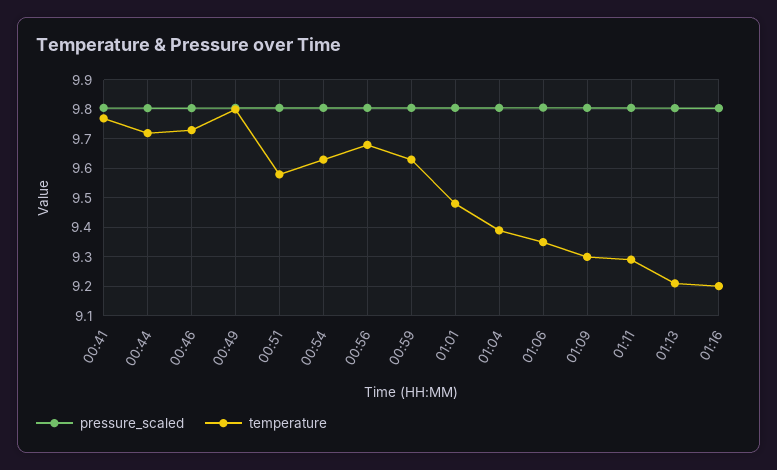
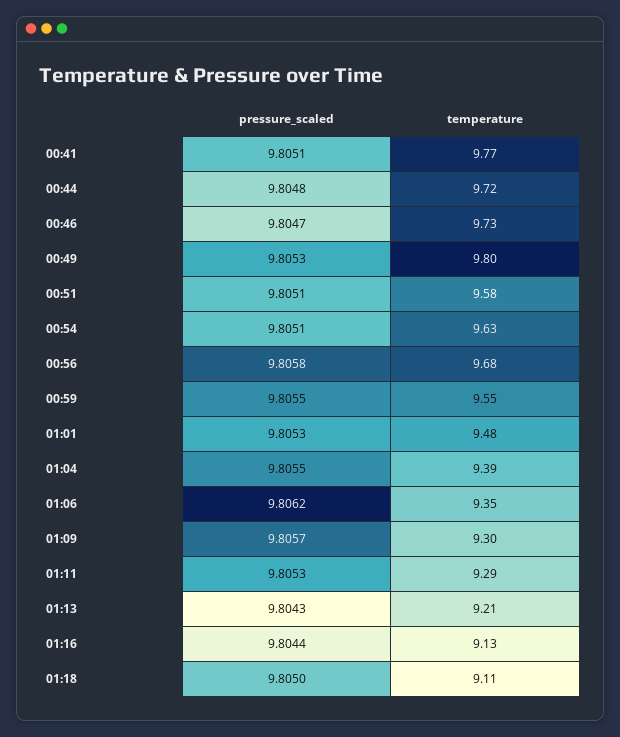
temperature, 00:59: 9.625 -> 9.55
temperature, 01:16: 9.2 -> 9.13
pressure_scaled, 01:18: none -> 9.805
temperature, 01:18: none -> 9.11

